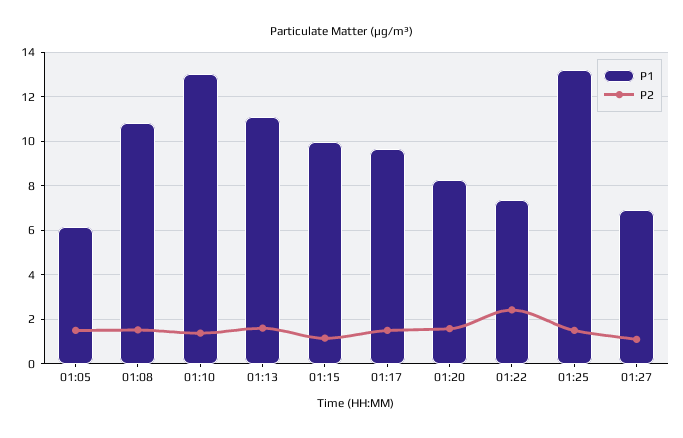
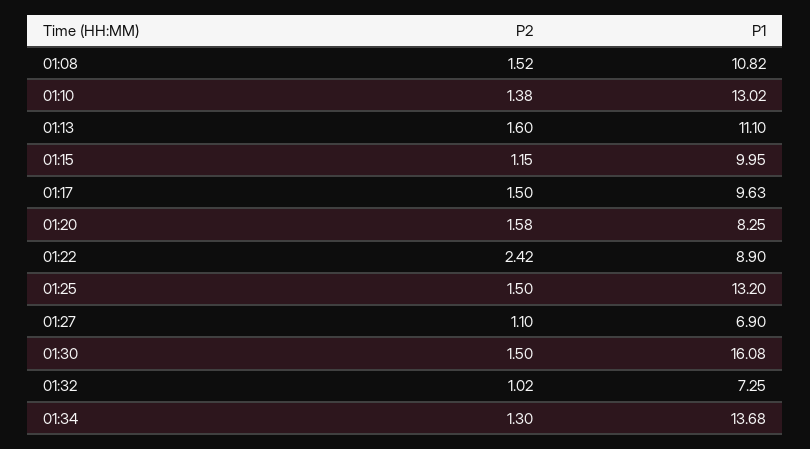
P1, 01:05: 6 -> none
P2, 01:05: 1.5 -> none
P1, 01:22: 7.5 -> 8.9
P2, 01:30: none -> 1.5
P1, 01:30: none -> 16.08
P2, 01:32: none -> 1.02
P1, 01:32: none -> 7.25
P2, 01:34: none -> 1.3
P1, 01:34: none -> 13.68

